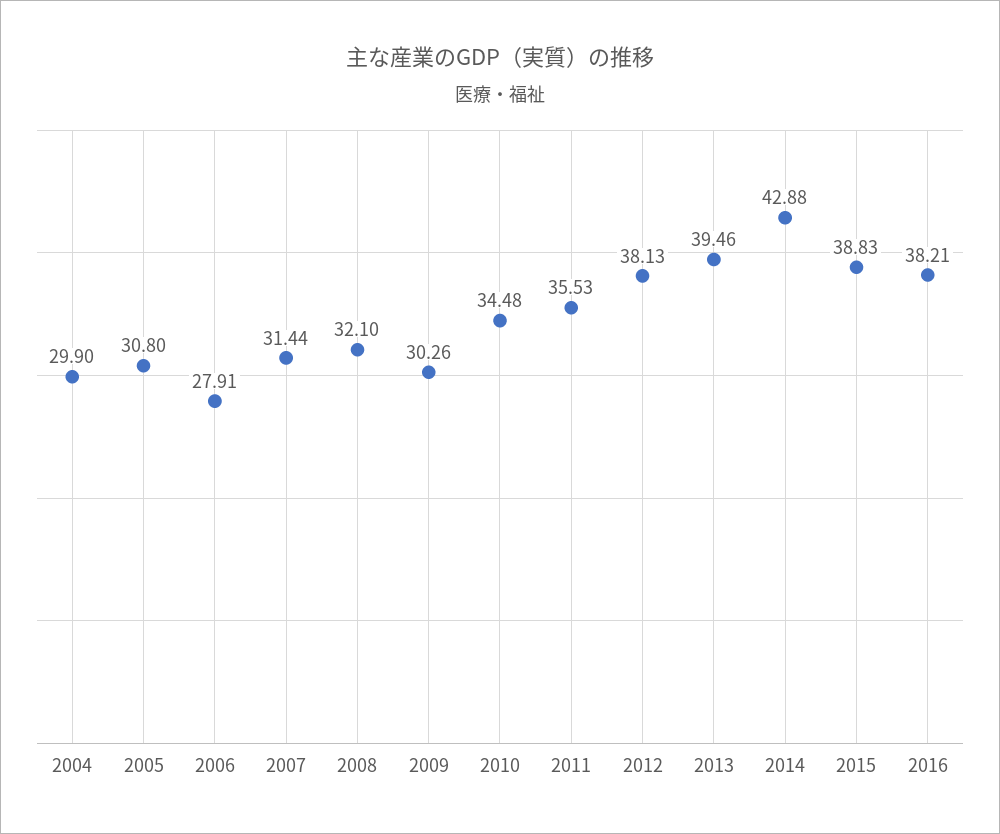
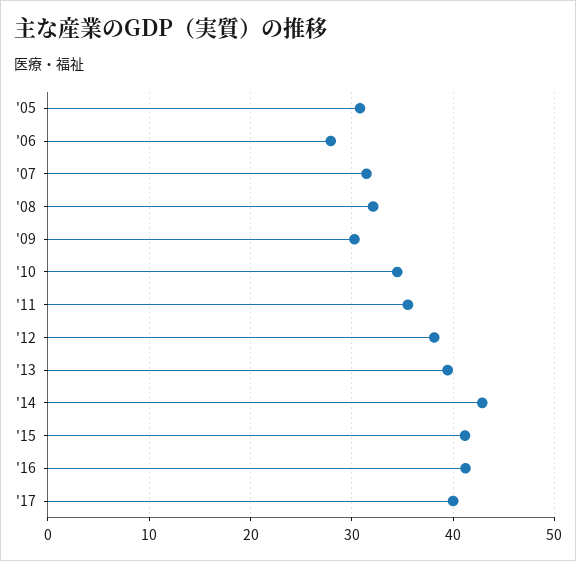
2004: 29.9 -> none
2015: 38.83 -> 41
2016: 38.21 -> 41
'17: none -> 40

